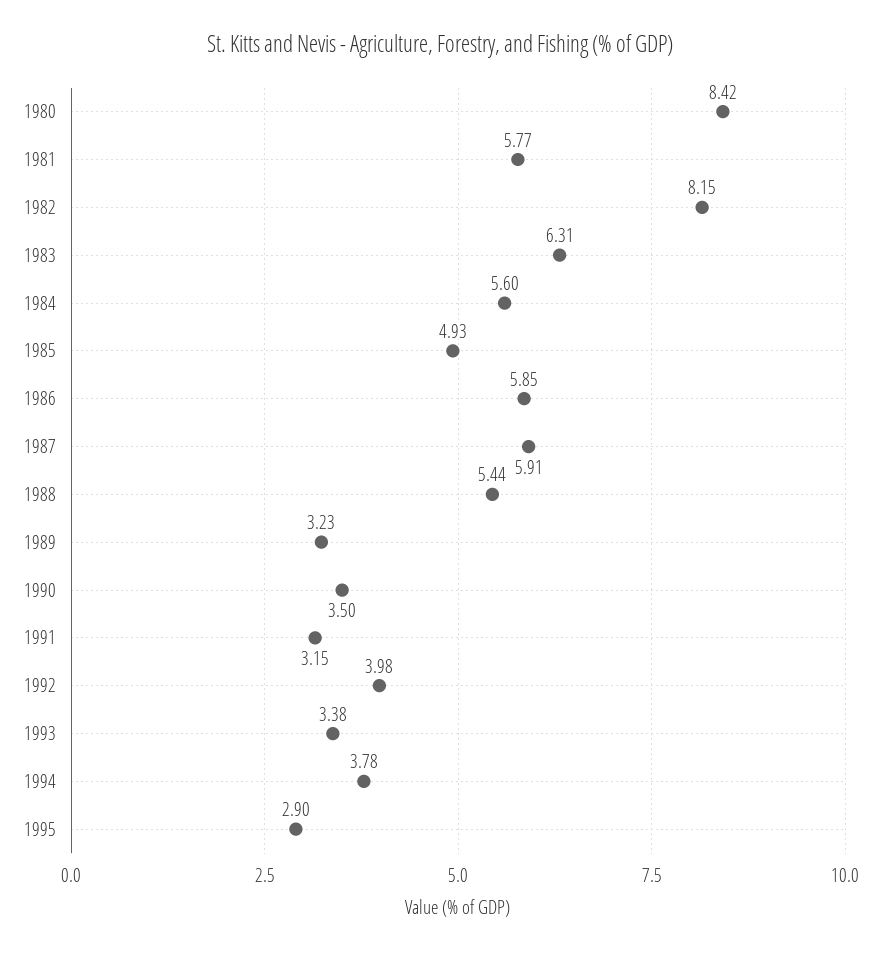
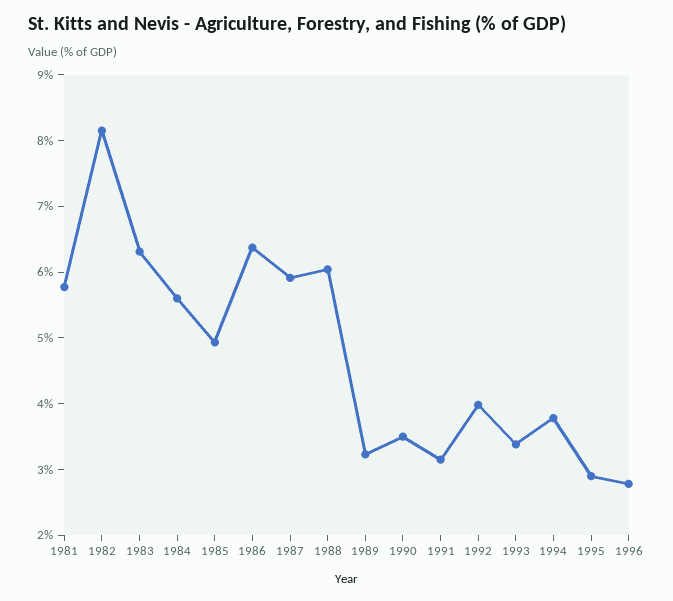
1980: 8.42 -> none
1986: 5.85 -> 6.4
1988: 5.44 -> 6
1996: none -> 2.8

